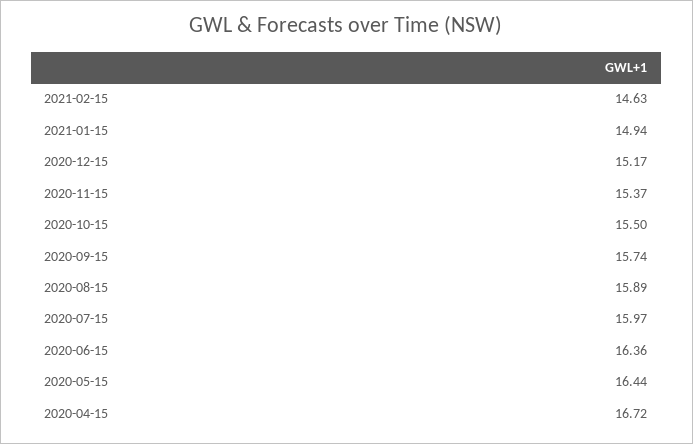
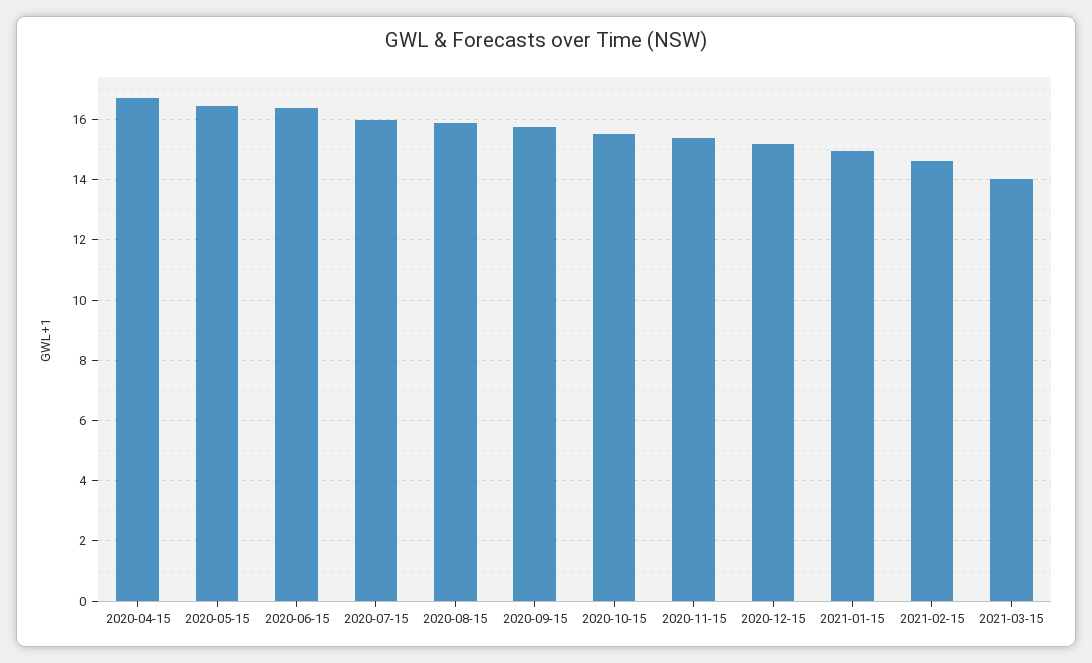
2021-03-15: none -> 14

